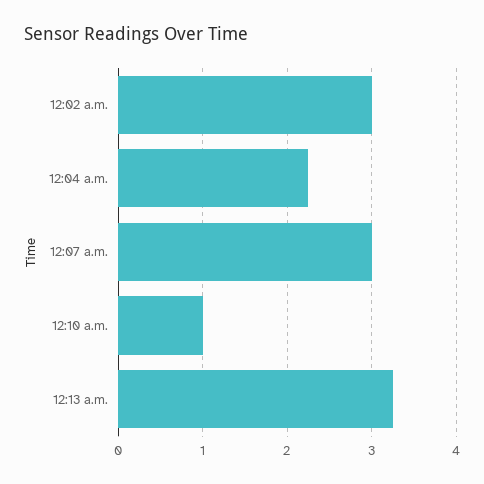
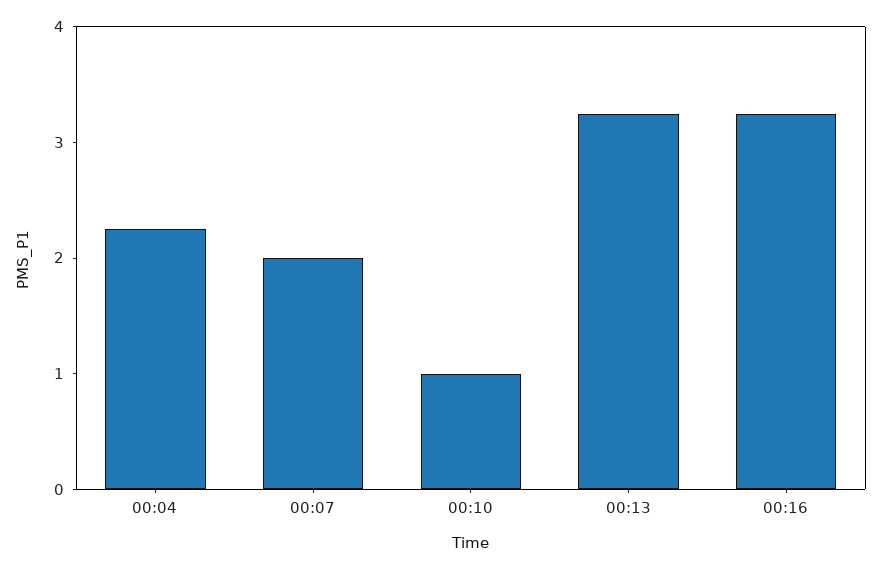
12:02 a.m.: 3 -> none
12:07 a.m.: 3 -> 2
00:16: none -> 3.2

